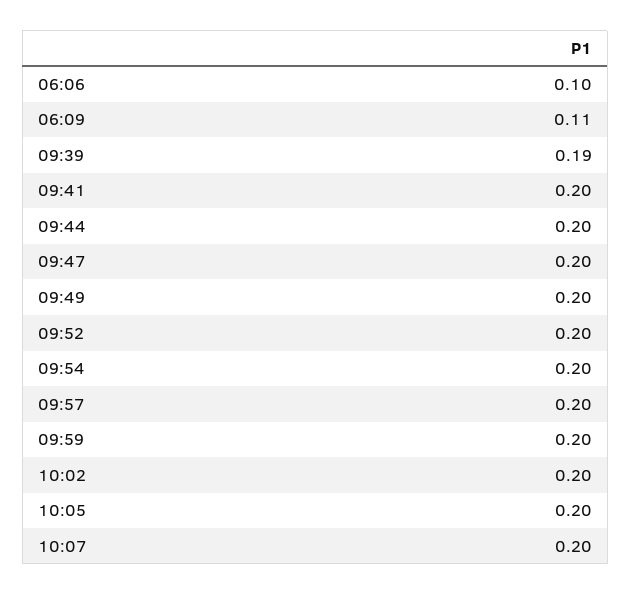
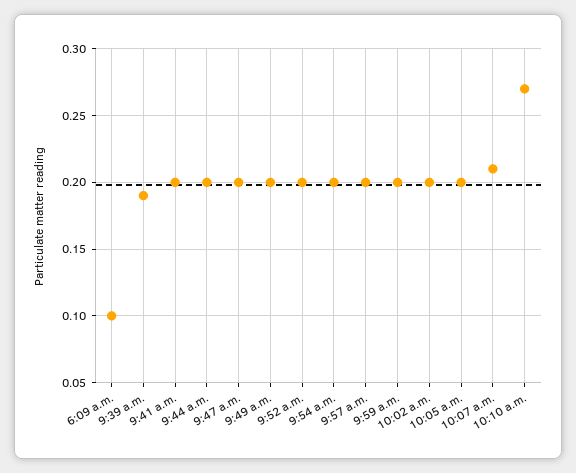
06:06: 0.1 -> none
06:09: 0.11 -> 0.1
10:07: 0.2 -> 0.21
10:10 a.m.: none -> 0.27

